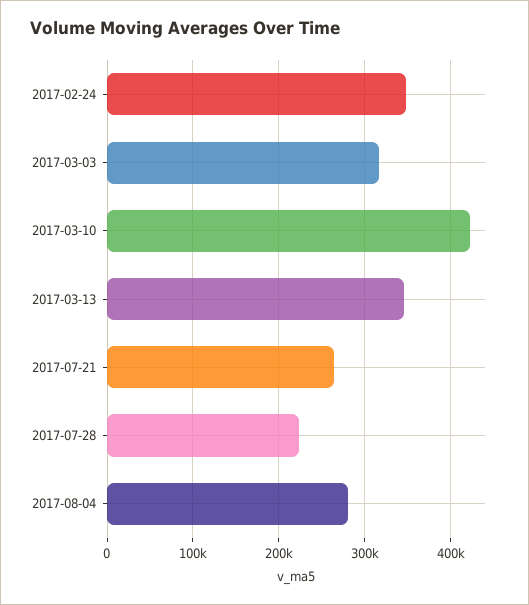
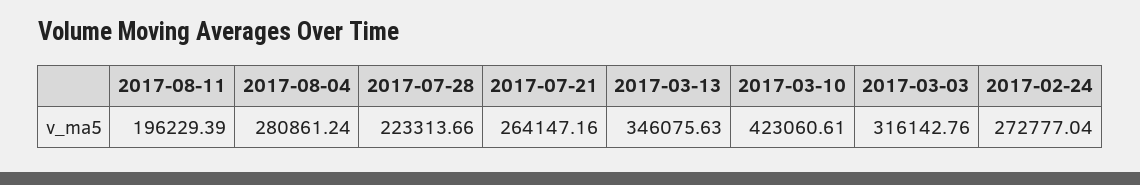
2017-02-24: 350000 -> 272777.04
2017-08-11: none -> 196229.39

